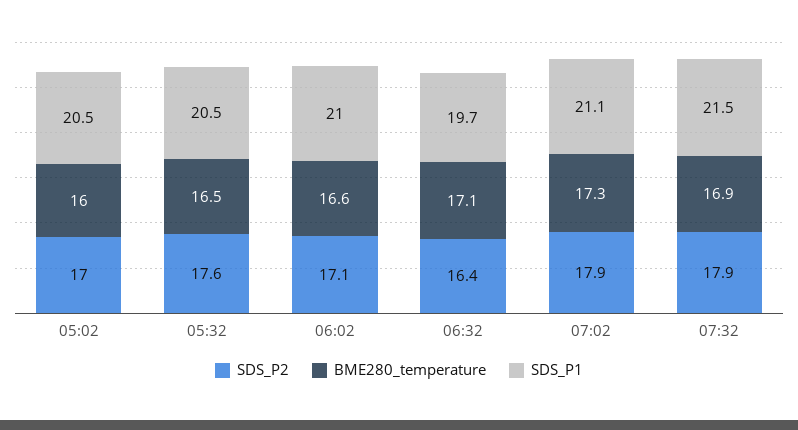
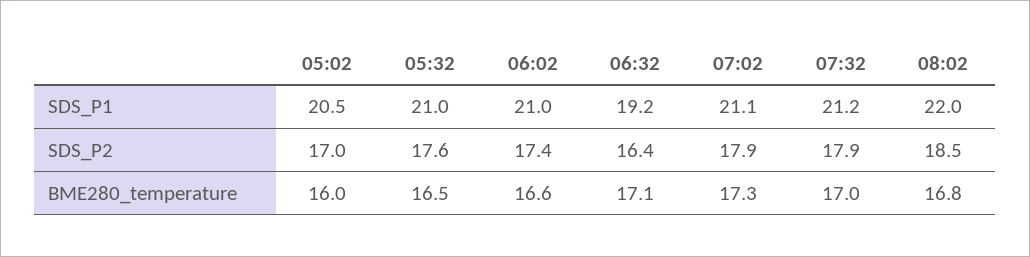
SDS_P1, 05:32: 20.5 -> 21
SDS_P2, 06:02: 17.1 -> 17.4
SDS_P1, 06:32: 19.7 -> 19.2
BME280_temperature, 07:32: 16.9 -> 17
SDS_P1, 07:32: 21.5 -> 21.2
SDS_P1, 08:02: none -> 22
SDS_P2, 08:02: none -> 18.5
BME280_temperature, 08:02: none -> 16.8

